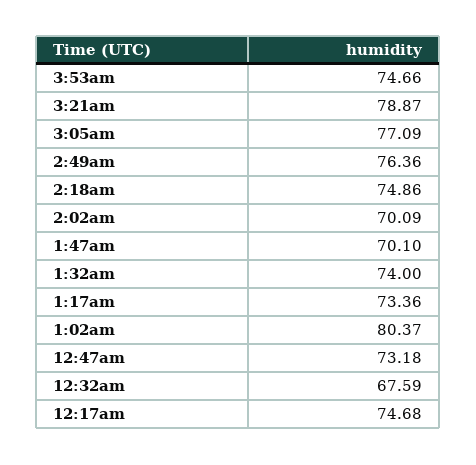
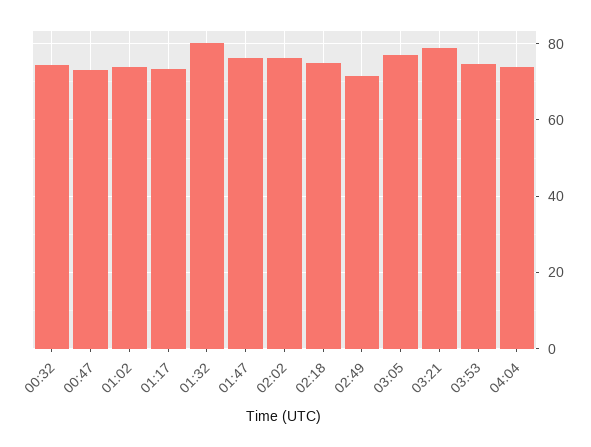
2:49am: 76.36 -> 72
2:02am: 70.09 -> 76
1:47am: 70.1 -> 76
1:32am: 74 -> 80
1:02am: 80.37 -> 74
12:32am: 67.59 -> 74
12:17am: 74.68 -> none
04:04: none -> 74

